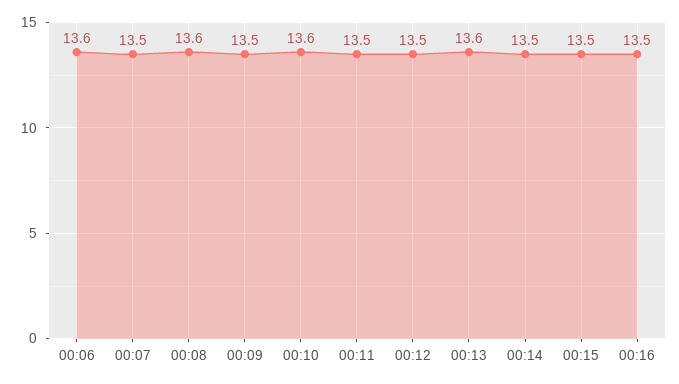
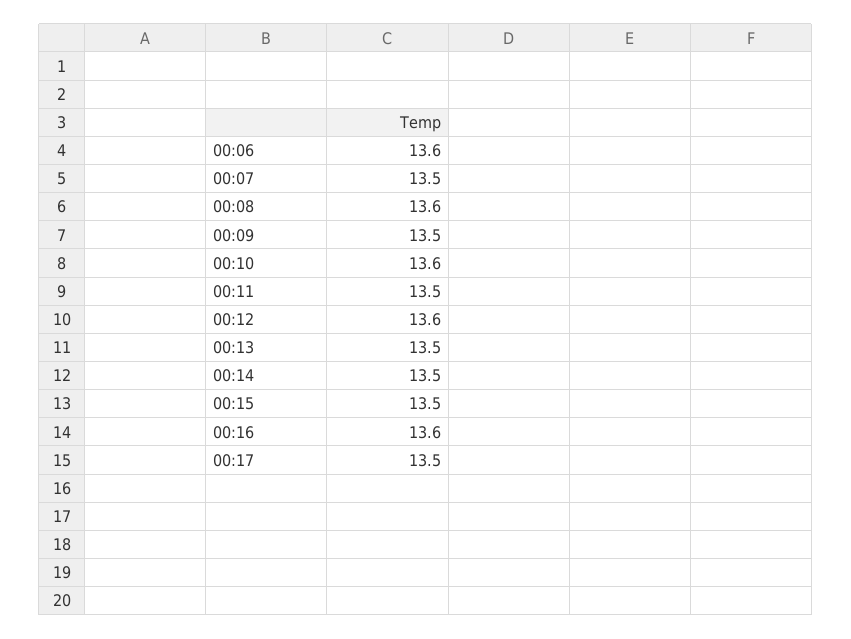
00:12: 13.5 -> 13.6
00:13: 13.6 -> 13.5
00:16: 13.5 -> 13.6
00:17: none -> 13.5

